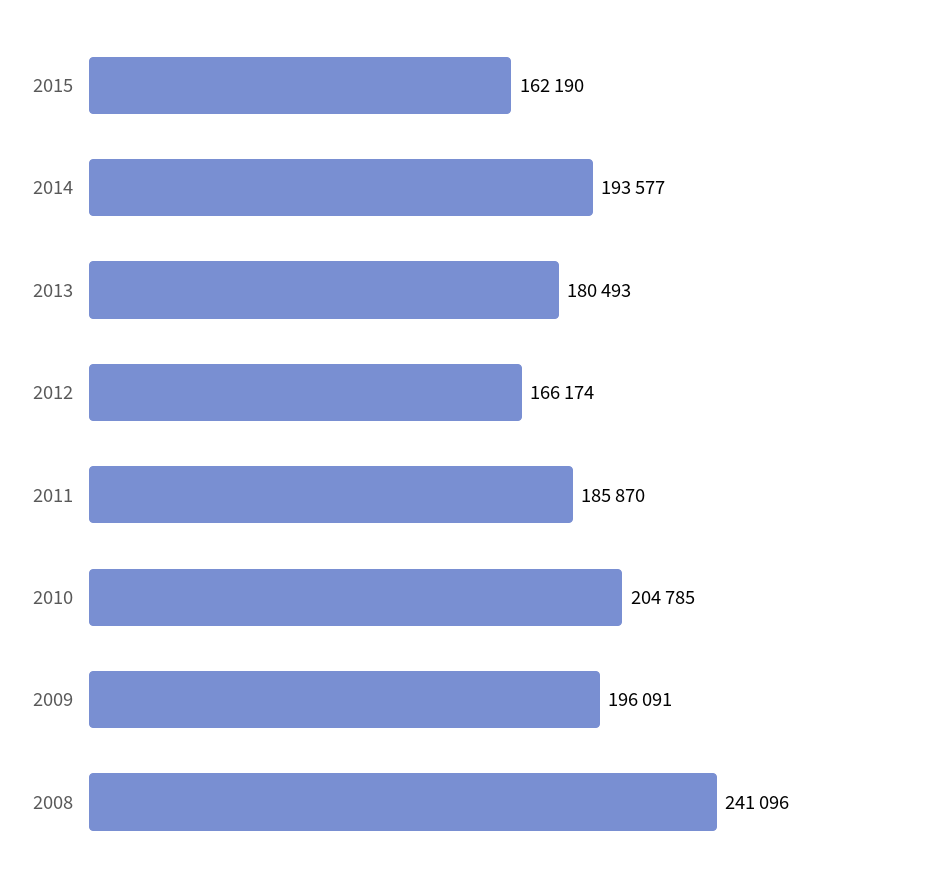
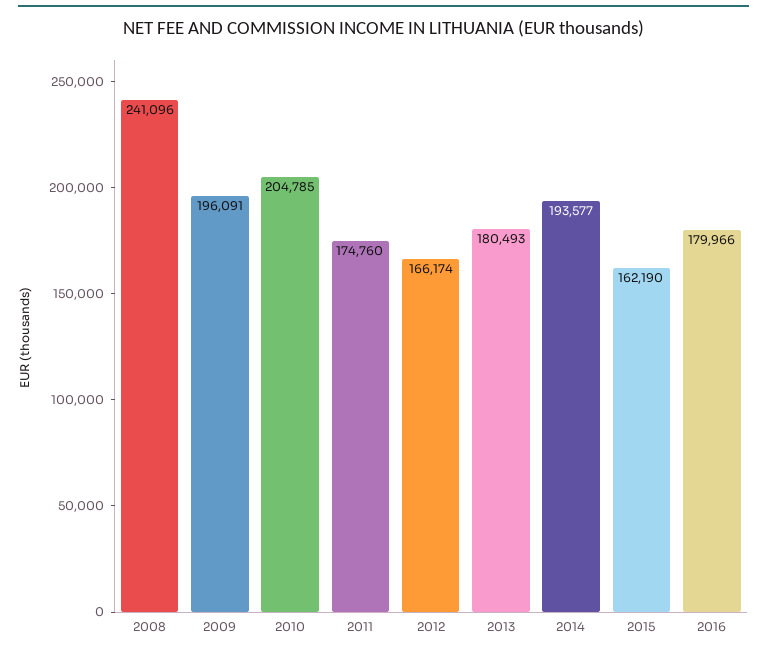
2011: 185870 -> 174760
2016: none -> 179966

